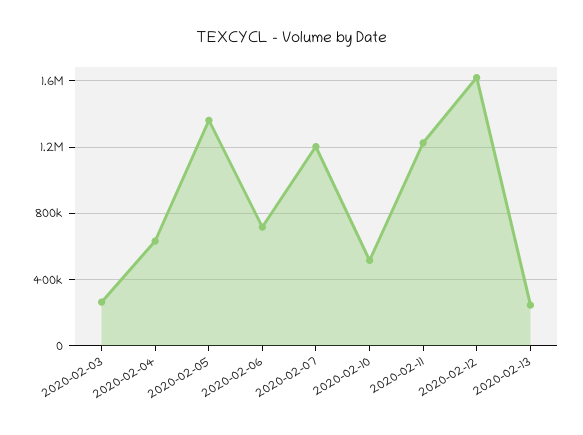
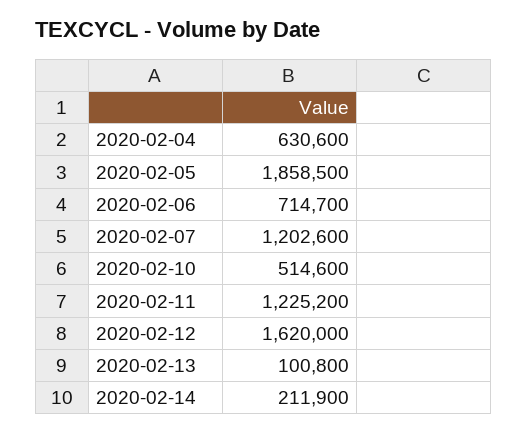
2020-02-03: 250000 -> none
2020-02-05: 1350000 -> 1858500
2020-02-13: 250000 -> 100800
2020-02-14: none -> 211900

